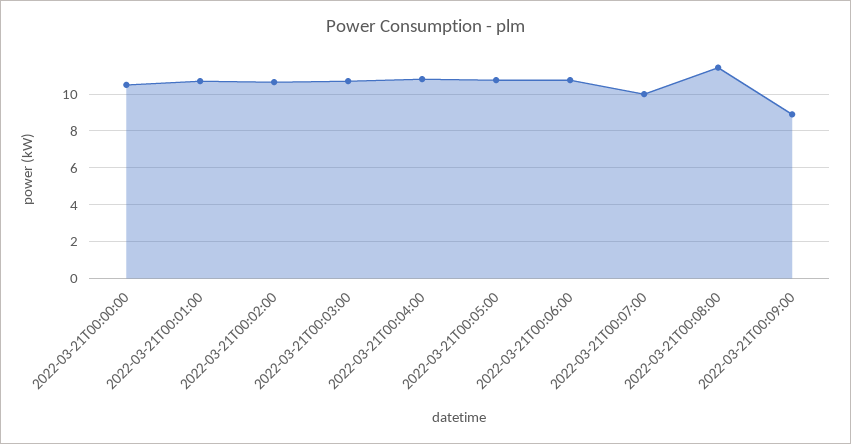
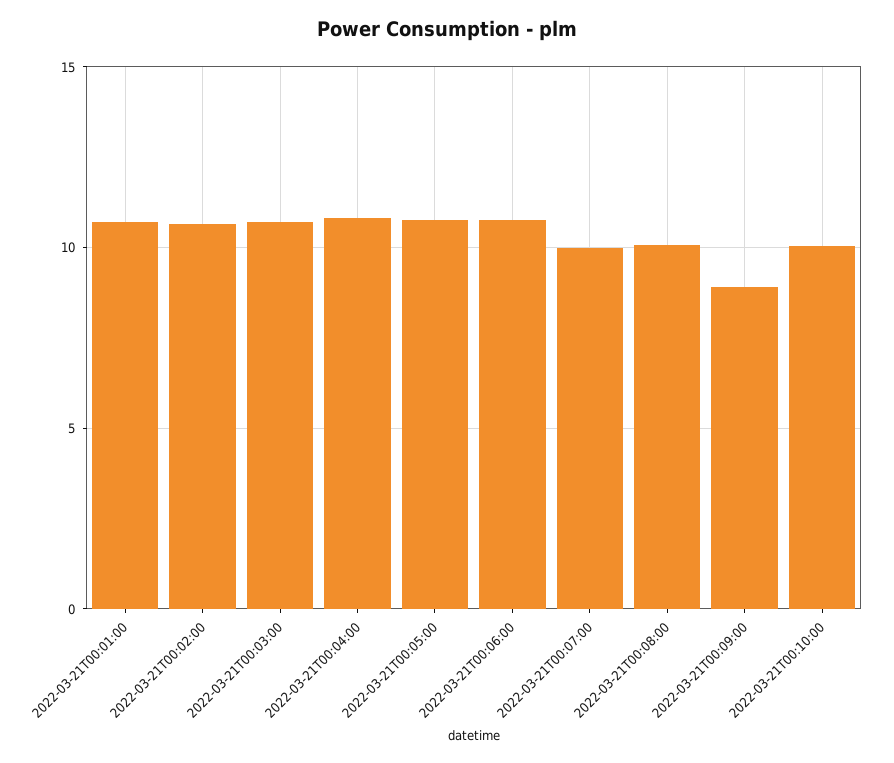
2022-03-21T00:00:00: 10.5 -> none
2022-03-21T00:08:00: 11.5 -> 10
2022-03-21T00:10:00: none -> 10

